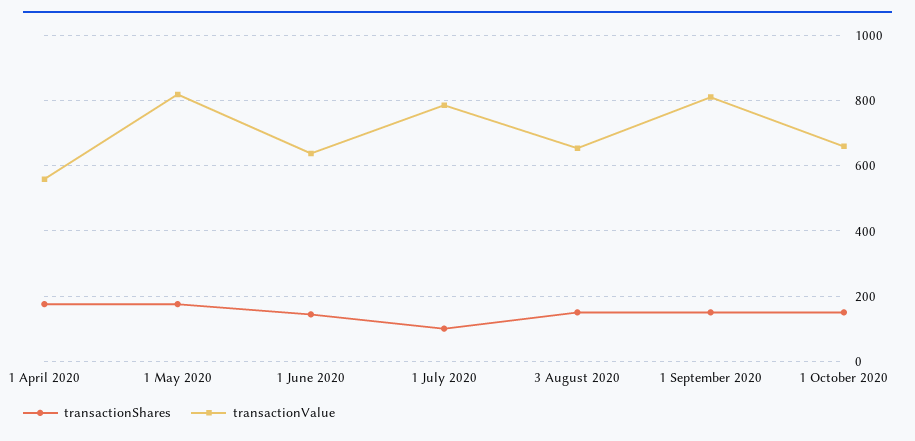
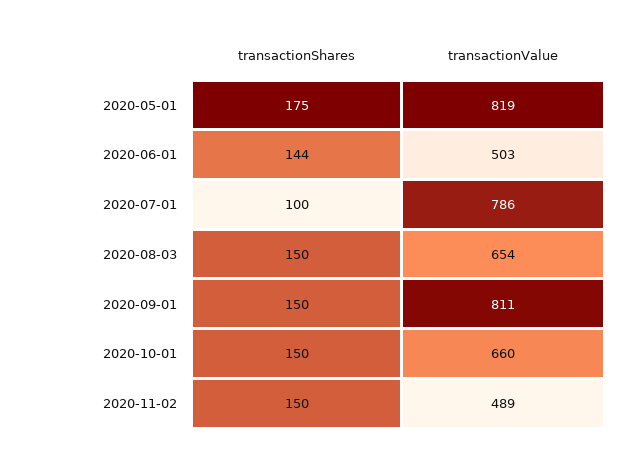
transactionShares, 1 April 2020: 180 -> none
transactionValue, 1 April 2020: 560 -> none
transactionValue, 1 June 2020: 640 -> 503
transactionShares, 2020-11-02: none -> 150
transactionValue, 2020-11-02: none -> 489

